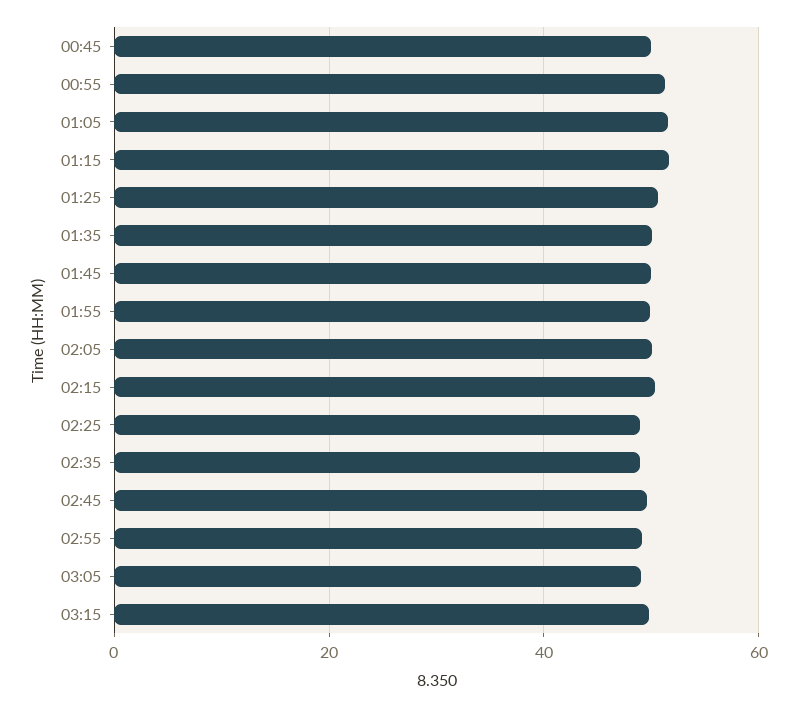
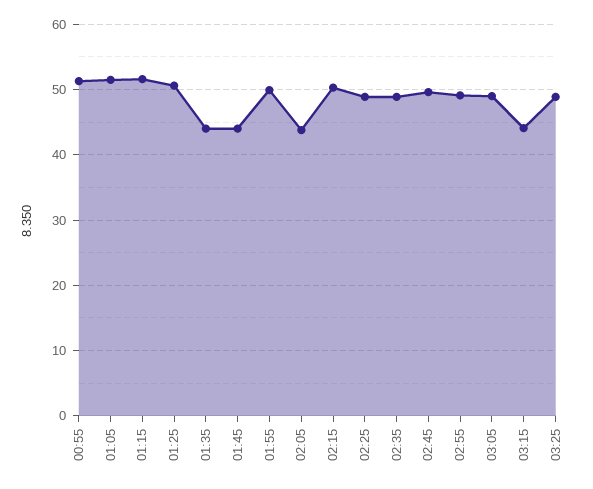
00:45: 50 -> none
01:35: 50 -> 44
01:45: 50 -> 44
02:05: 50 -> 44
03:15: 50 -> 44
03:25: none -> 49

